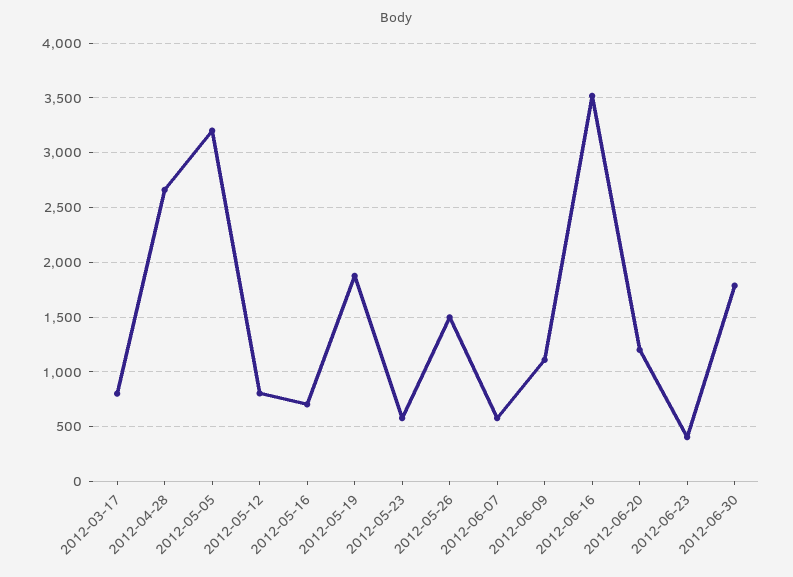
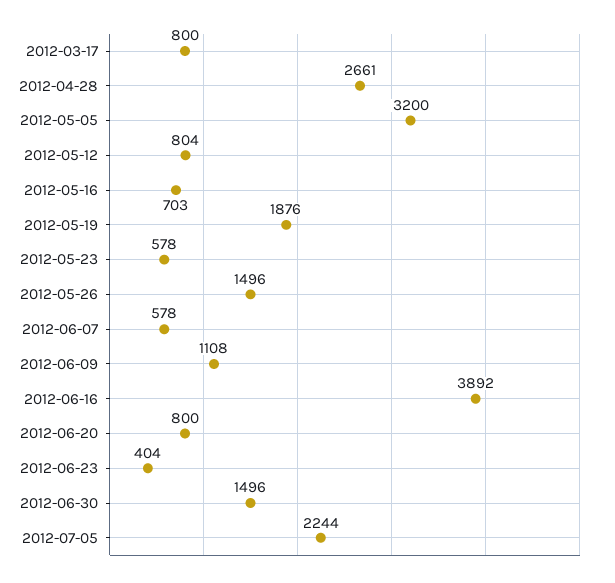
2012-06-16: 3500 -> 3892
2012-06-20: 1200 -> 800
2012-06-30: 1800 -> 1496
2012-07-05: none -> 2244

